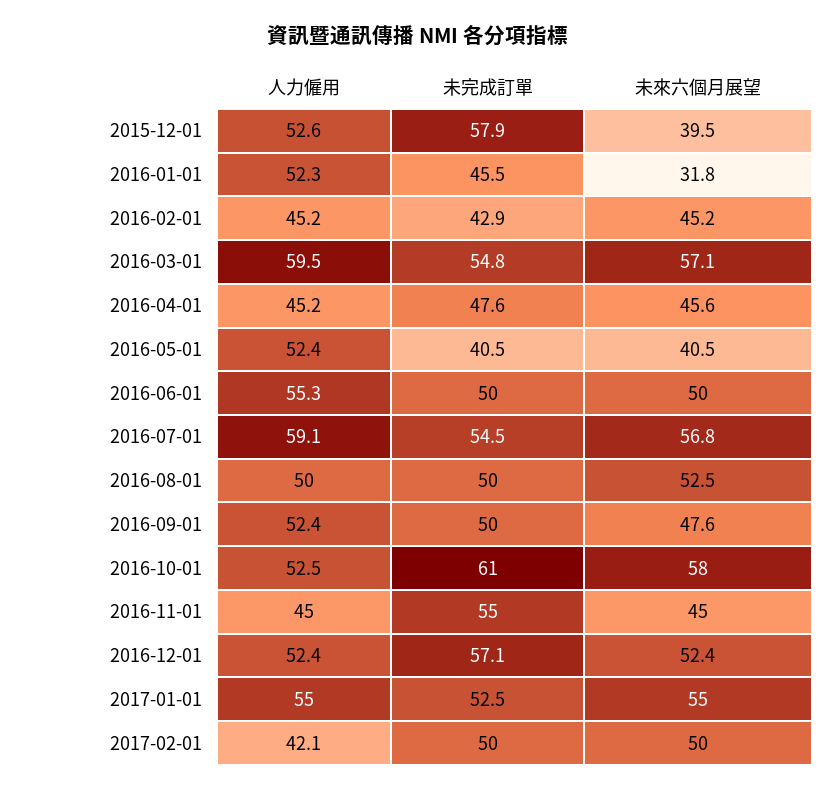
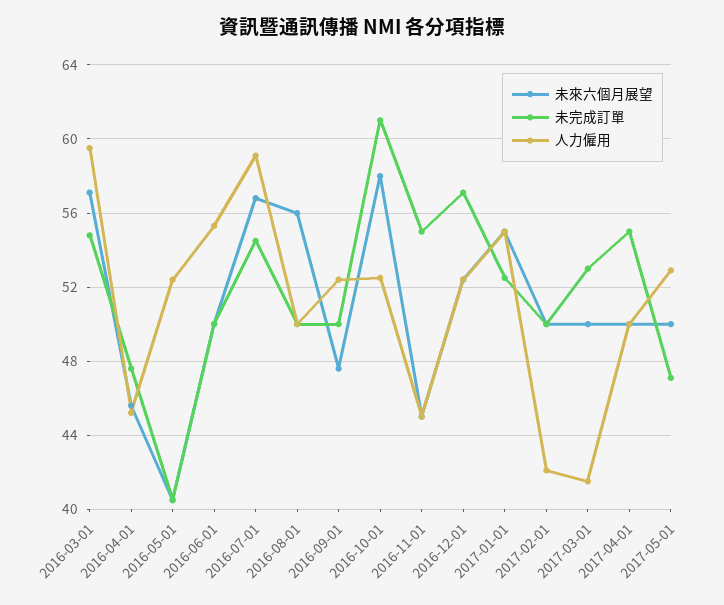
人力僱用, 2015-12-01: 52.6 -> none
未完成訂單, 2015-12-01: 57.9 -> none
未來六個月展望, 2015-12-01: 39.5 -> none
人力僱用, 2016-01-01: 52.3 -> none
未完成訂單, 2016-01-01: 45.5 -> none
未來六個月展望, 2016-01-01: 31.8 -> none
人力僱用, 2016-02-01: 45.2 -> none
未完成訂單, 2016-02-01: 42.9 -> none
未來六個月展望, 2016-02-01: 45.2 -> none
未來六個月展望, 2016-08-01: 52.5 -> 56
未來六個月展望, 2017-03-01: none -> 50
未完成訂單, 2017-03-01: none -> 53
人力僱用, 2017-03-01: none -> 41.5
未來六個月展望, 2017-04-01: none -> 50
未完成訂單, 2017-04-01: none -> 55
人力僱用, 2017-04-01: none -> 50
未來六個月展望, 2017-05-01: none -> 50
未完成訂單, 2017-05-01: none -> 47
人力僱用, 2017-05-01: none -> 53

